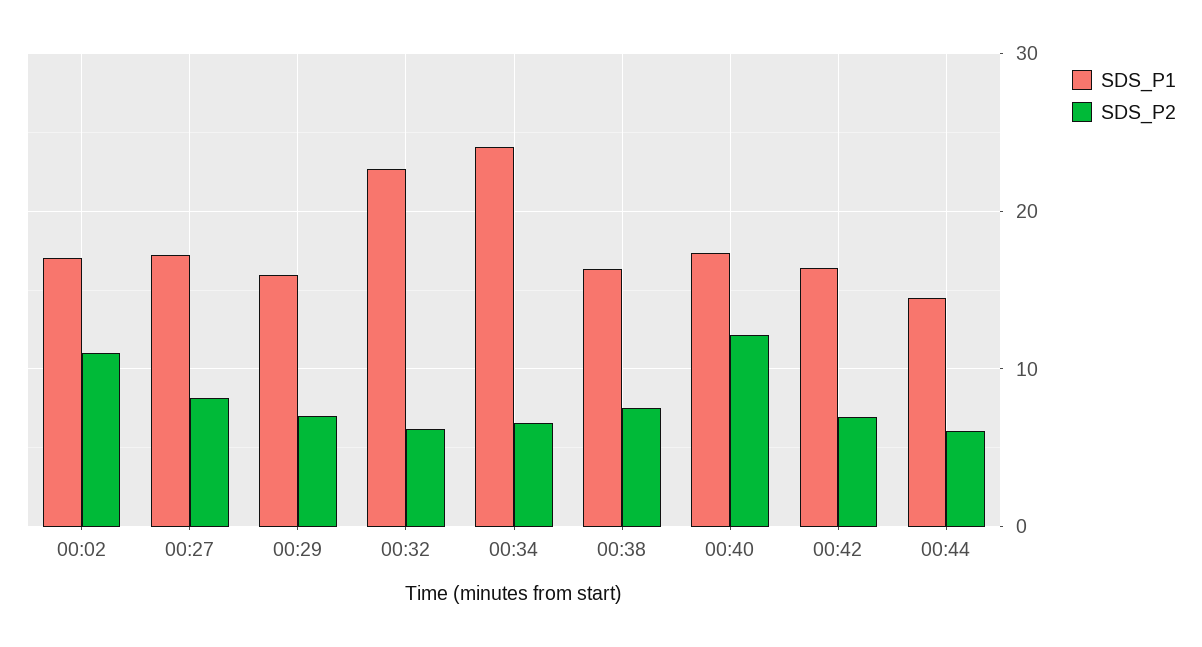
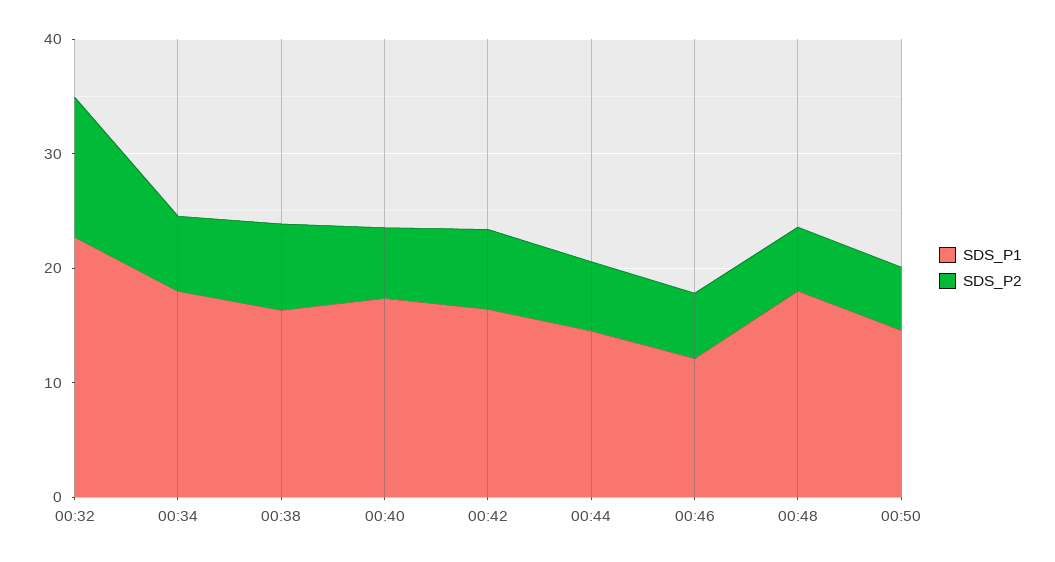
SDS_P1, 00:02: 17 -> none
SDS_P2, 00:02: 11 -> none
SDS_P1, 00:27: 17 -> none
SDS_P2, 00:27: 8 -> none
SDS_P1, 00:29: 16 -> none
SDS_P2, 00:29: 7 -> none
SDS_P2, 00:32: 6 -> 12
SDS_P1, 00:34: 24 -> 18
SDS_P2, 00:40: 12 -> 6
SDS_P1, 00:46: none -> 12
SDS_P2, 00:46: none -> 6
SDS_P1, 00:48: none -> 18
SDS_P2, 00:48: none -> 6
SDS_P1, 00:50: none -> 14
SDS_P2, 00:50: none -> 6

